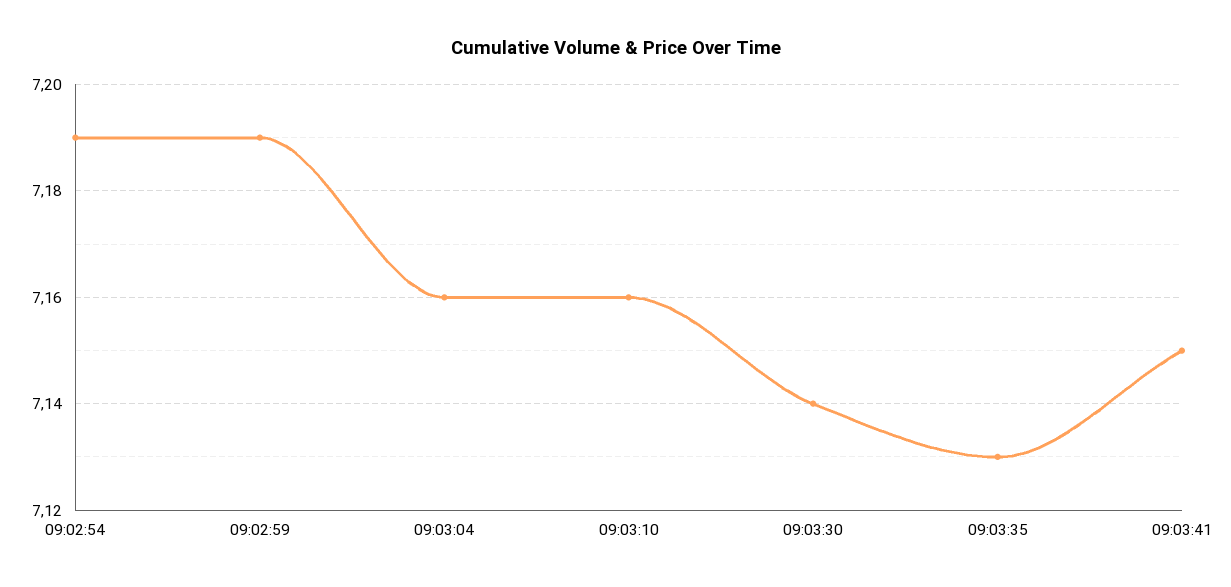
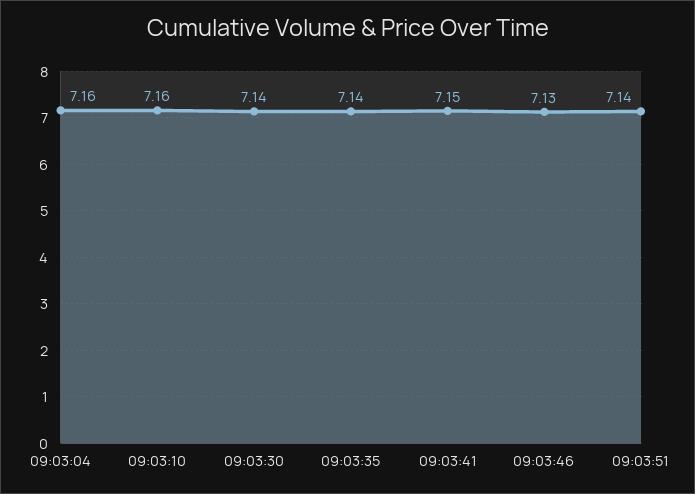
09:02:54: 7.19 -> none
09:02:59: 7.19 -> none
09:03:35: 7.13 -> 7.14
09:03:46: none -> 7.13
09:03:51: none -> 7.14

